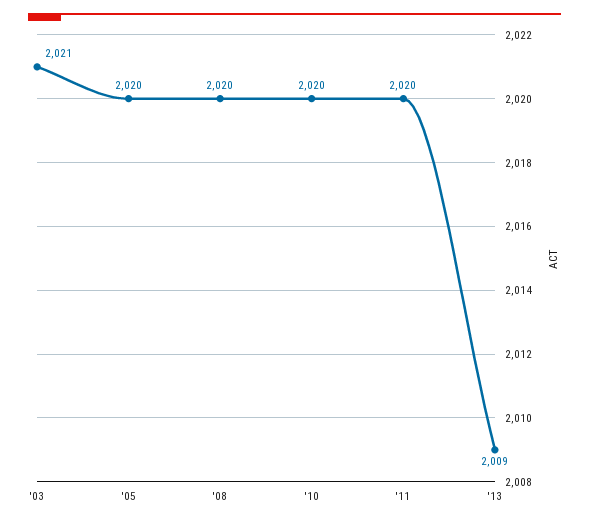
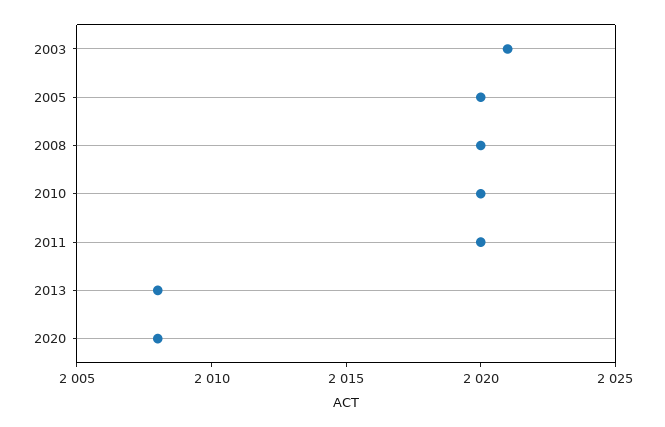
'13: 2009 -> 2008
2020: none -> 2008

